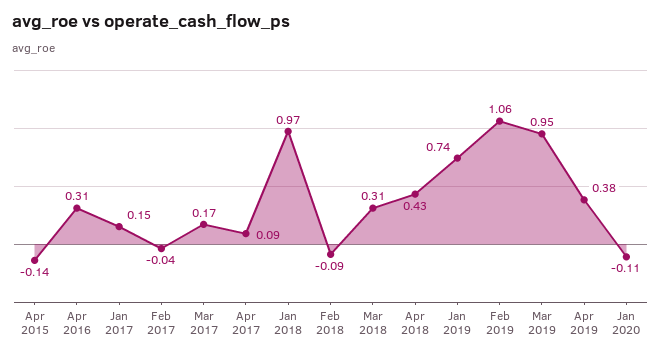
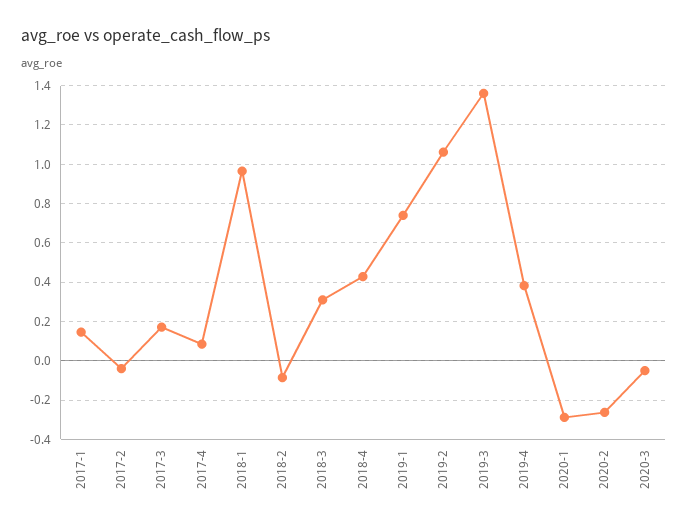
Apr 2015: -0.14 -> none
Apr 2016: 0.31 -> none
Mar 2019: 0.95 -> 1.35
Jan 2020: -0.11 -> -0.3
2020-2: none -> -0.25
2020-3: none -> -0.05

